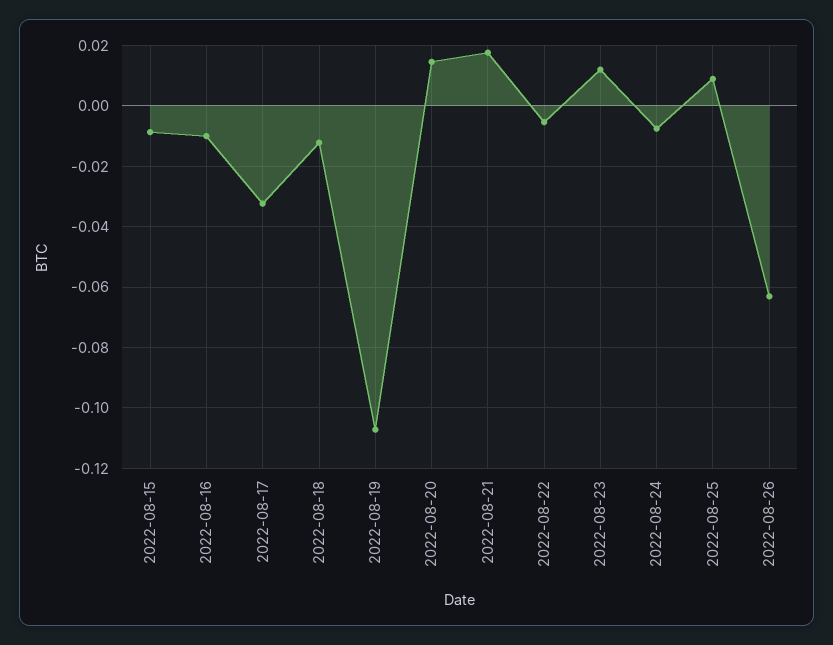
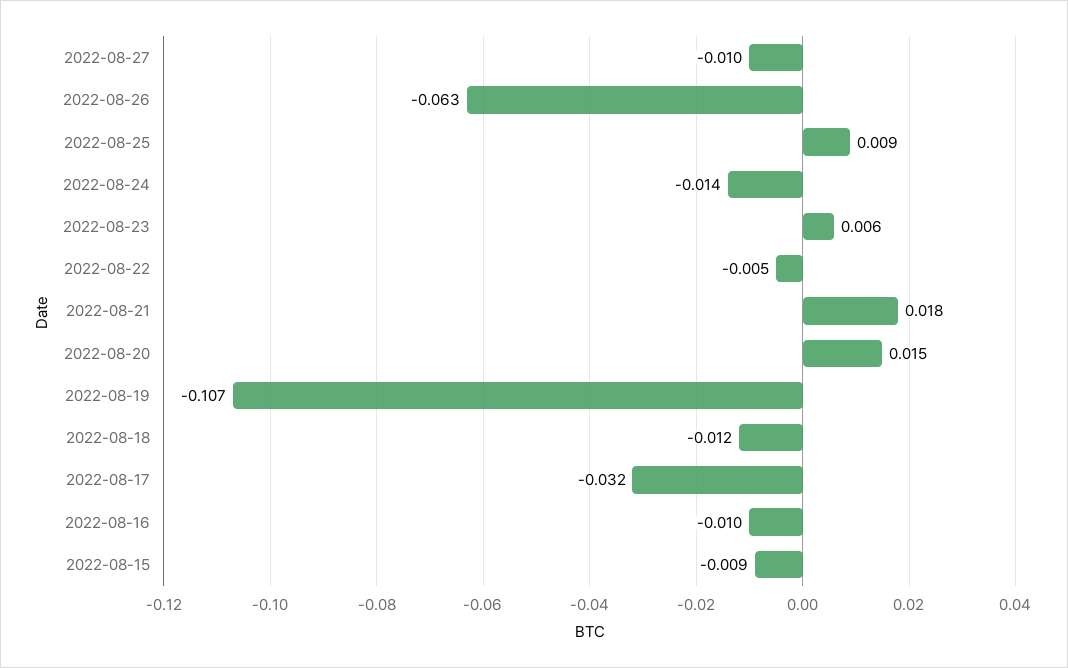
2022-08-23: 0.012 -> 0.006
2022-08-24: -0.008 -> -0.014
2022-08-27: none -> -0.01

